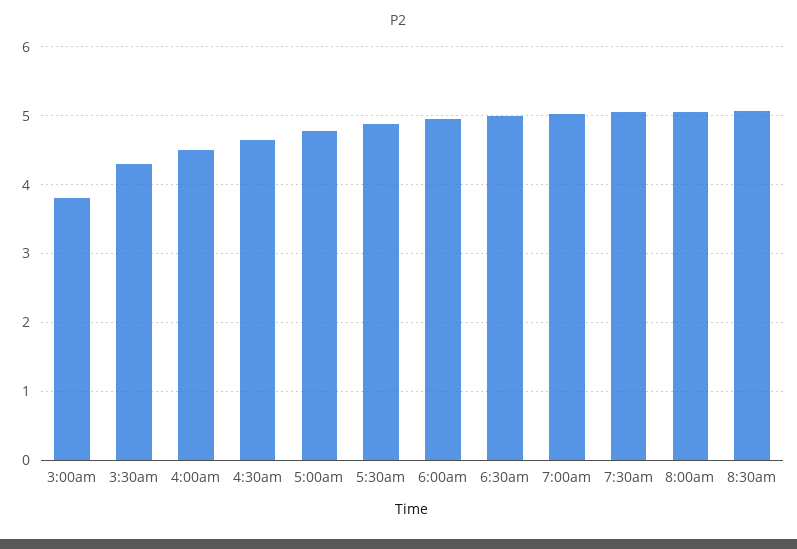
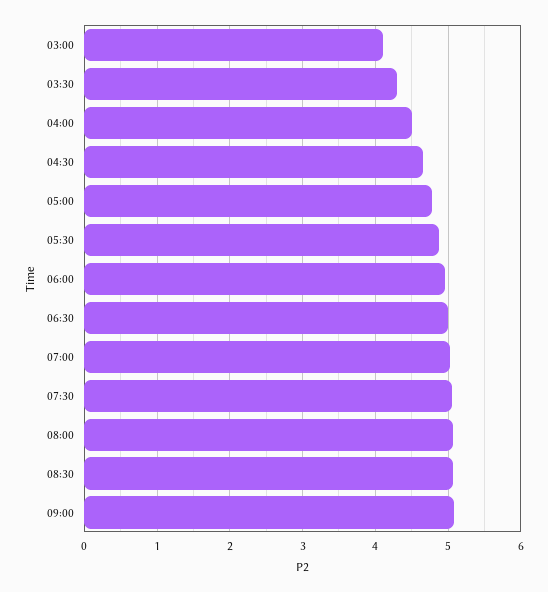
3:00am: 3.8 -> 4.1
09:00: none -> 5.1

